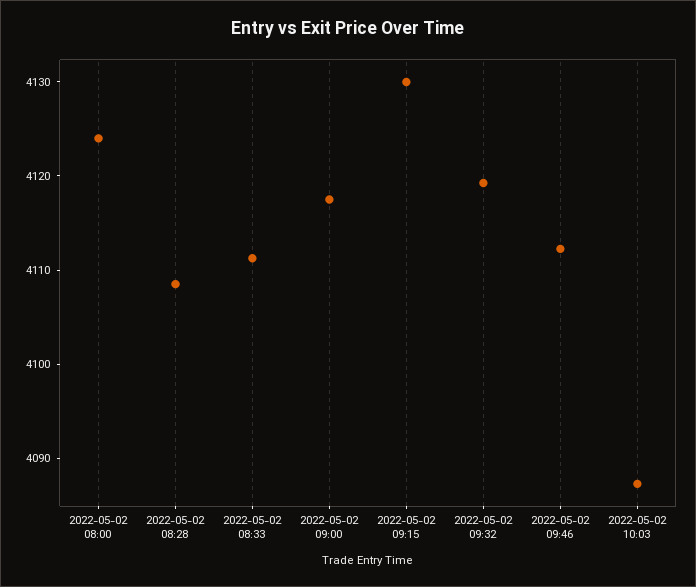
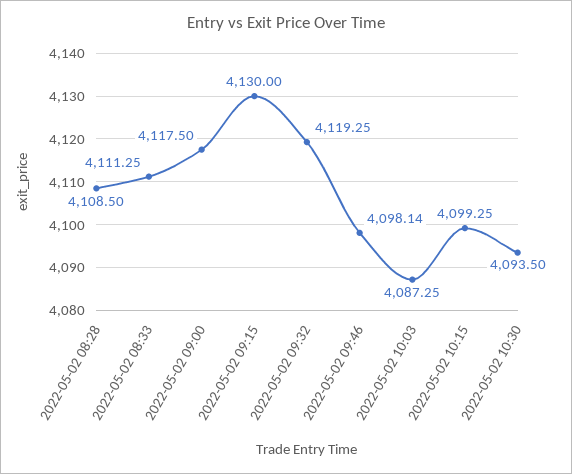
2022-05-02 08:00: 4124 -> none
2022-05-02 09:46: 4112 -> 4098.14
2022-05-02 10:15: none -> 4099.25
2022-05-02 10:30: none -> 4093.5

